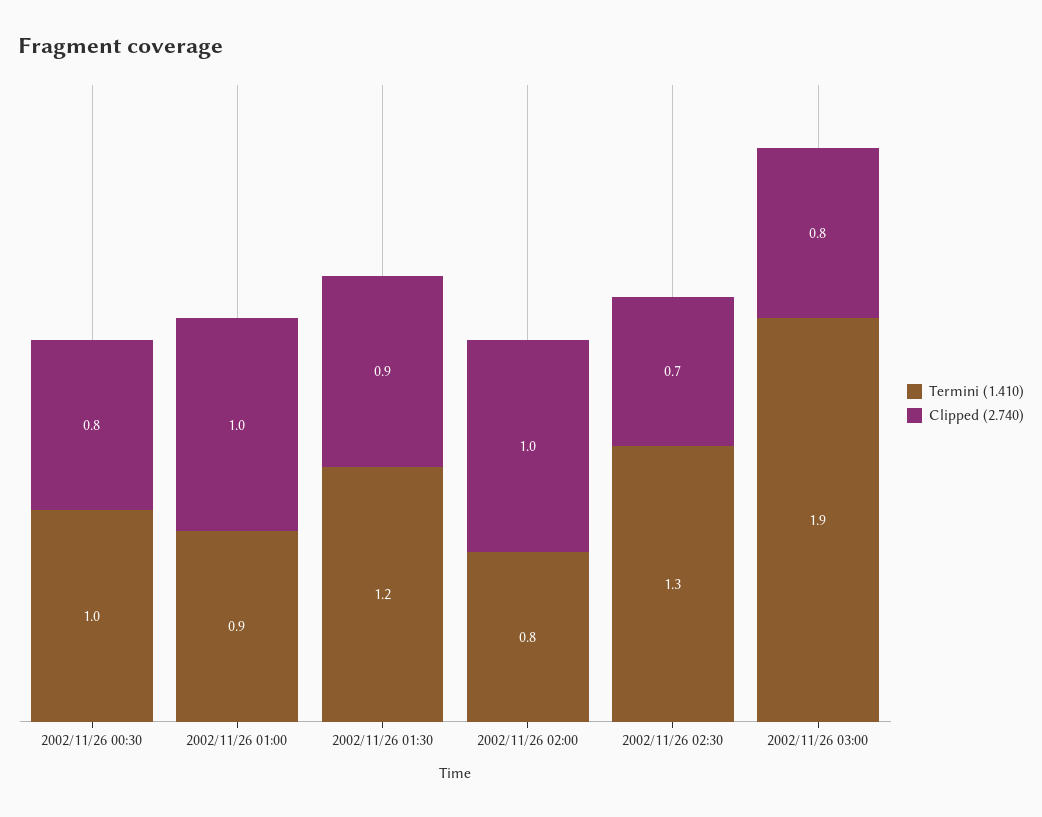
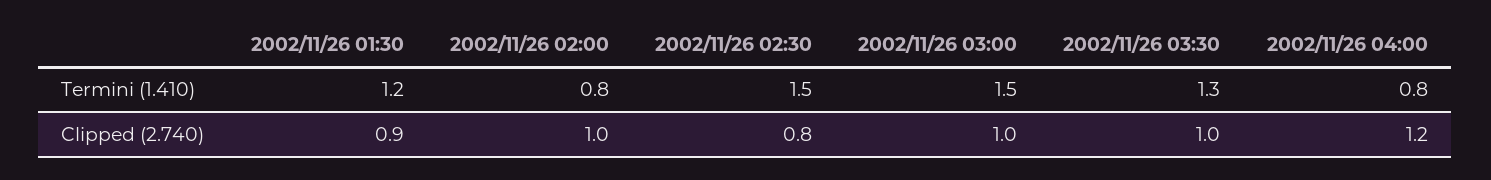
Termini (1.410), 2002/11/26 00:30: 1 -> none
Clipped (2.740), 2002/11/26 00:30: 0.8 -> none
Termini (1.410), 2002/11/26 01:00: 0.9 -> none
Clipped (2.740), 2002/11/26 01:00: 1 -> none
Termini (1.410), 2002/11/26 02:30: 1.3 -> 1.5
Clipped (2.740), 2002/11/26 02:30: 0.7 -> 0.8
Termini (1.410), 2002/11/26 03:00: 1.9 -> 1.5
Clipped (2.740), 2002/11/26 03:00: 0.8 -> 1
Termini (1.410), 2002/11/26 03:30: none -> 1.3
Termini (1.410), 2002/11/26 04:00: none -> 0.8
Clipped (2.740), 2002/11/26 03:30: none -> 1
Clipped (2.740), 2002/11/26 04:00: none -> 1.2

